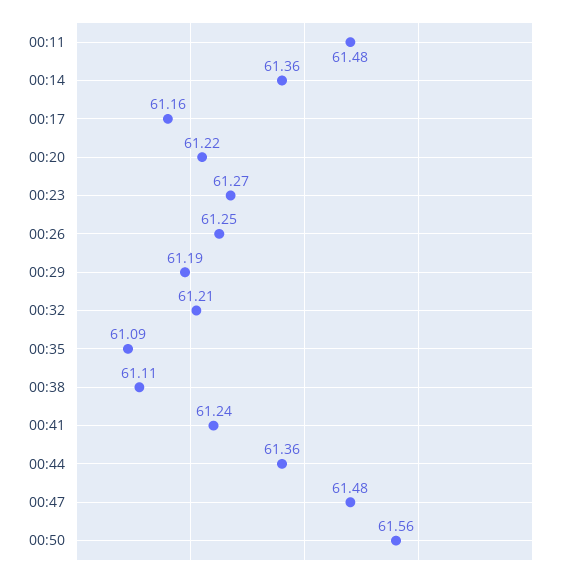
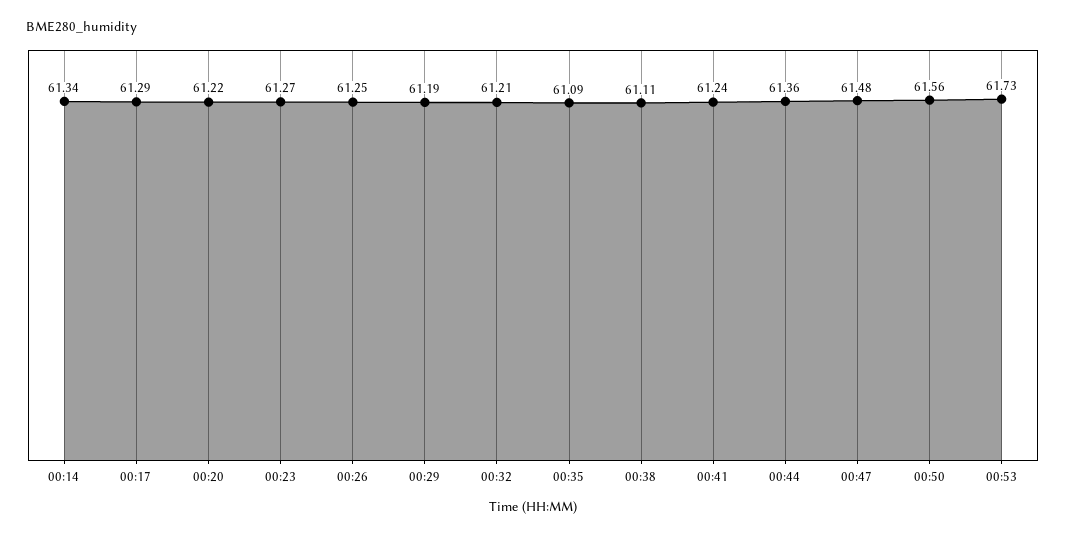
00:11: 61.48 -> none
00:14: 61.36 -> 61.34
00:17: 61.16 -> 61.29
00:53: none -> 61.73

